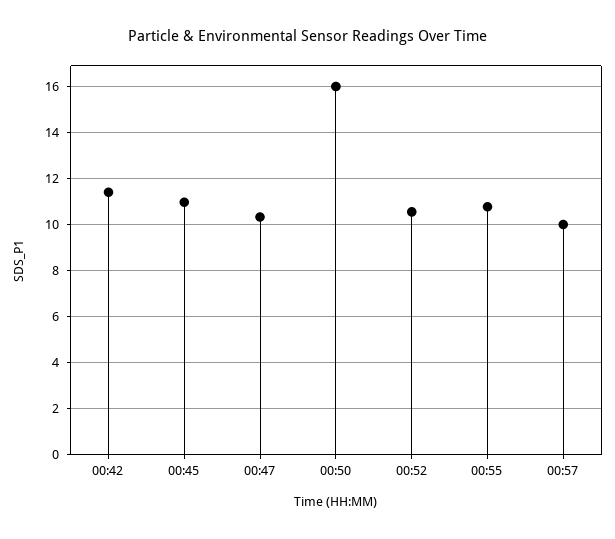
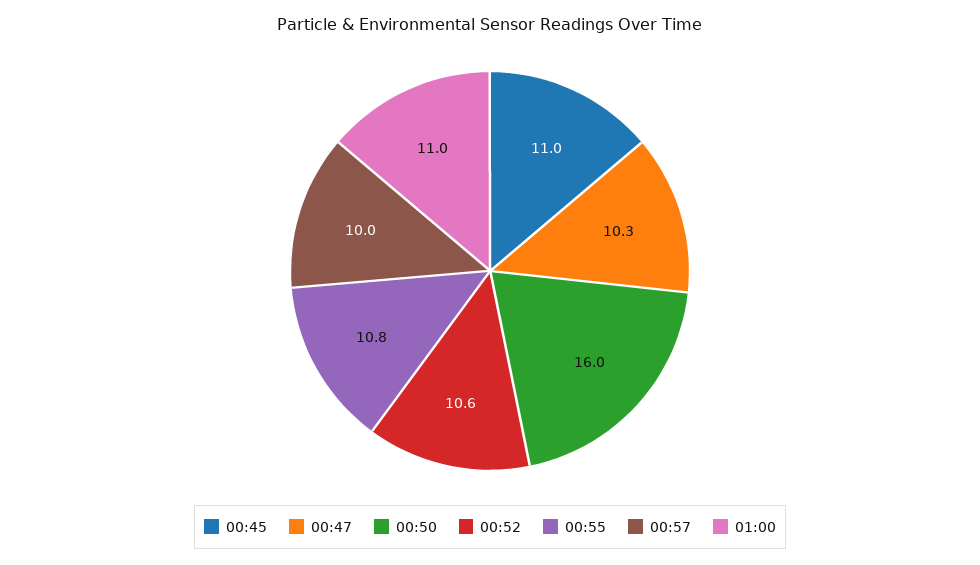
00:42: 11.5 -> none
01:00: none -> 11

